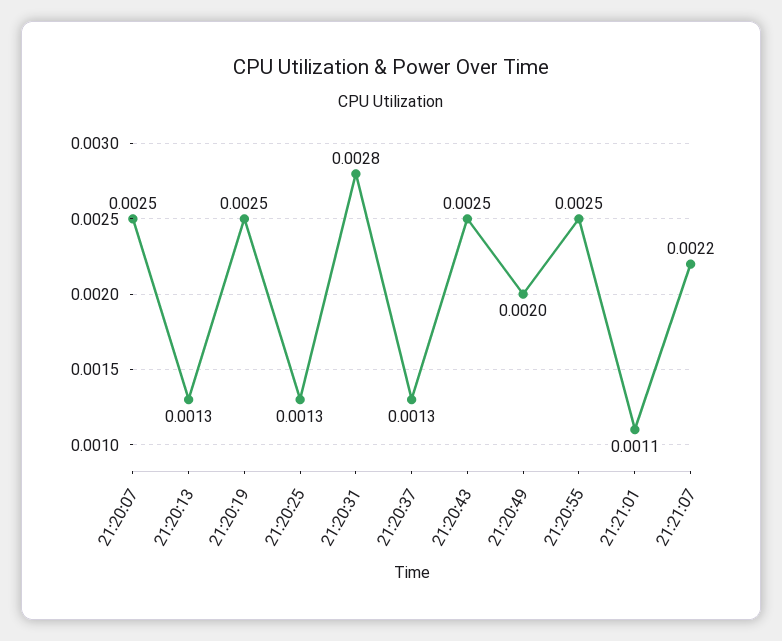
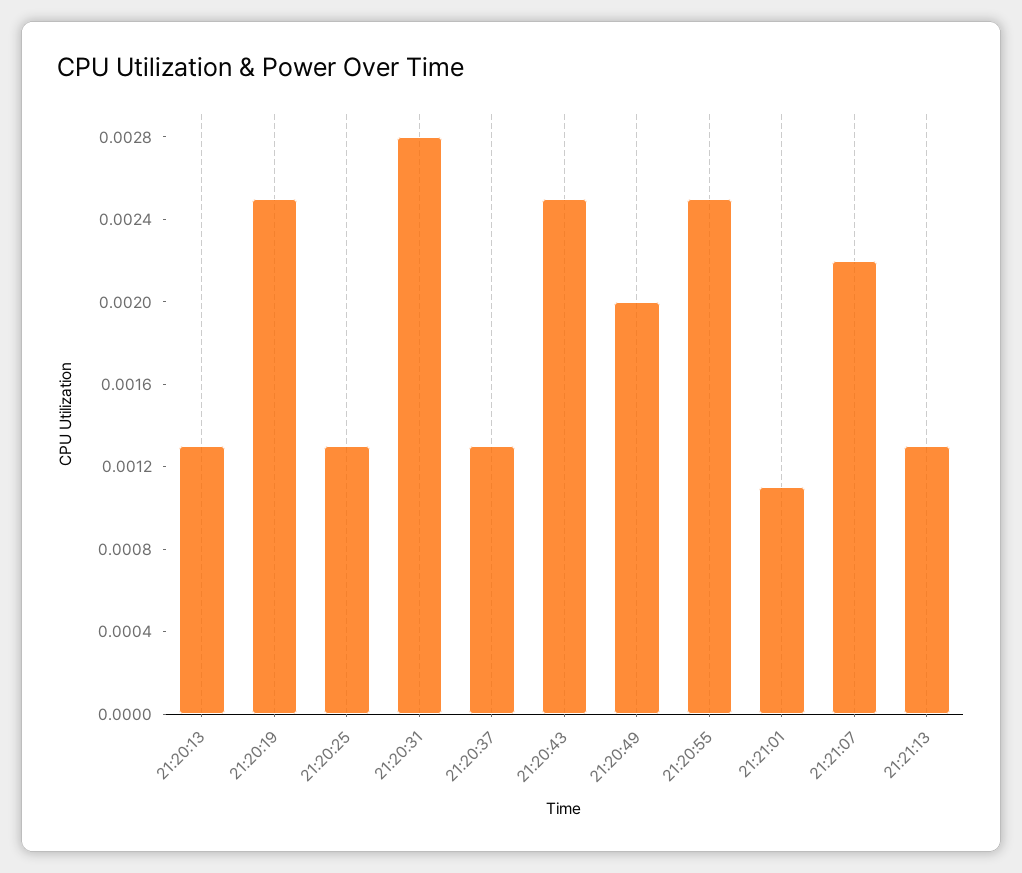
21:20:07: 0.0025 -> none
21:21:13: none -> 0.0013

